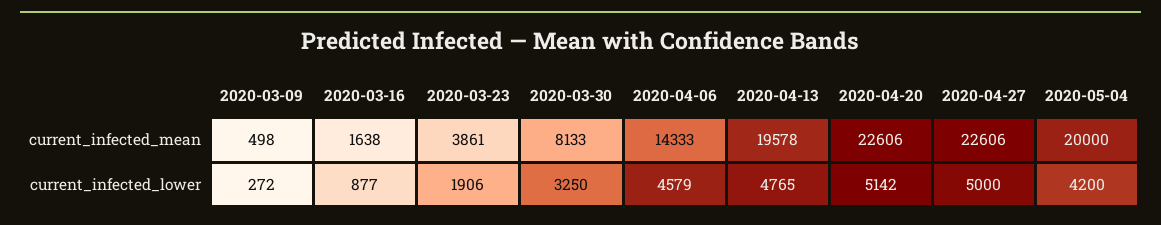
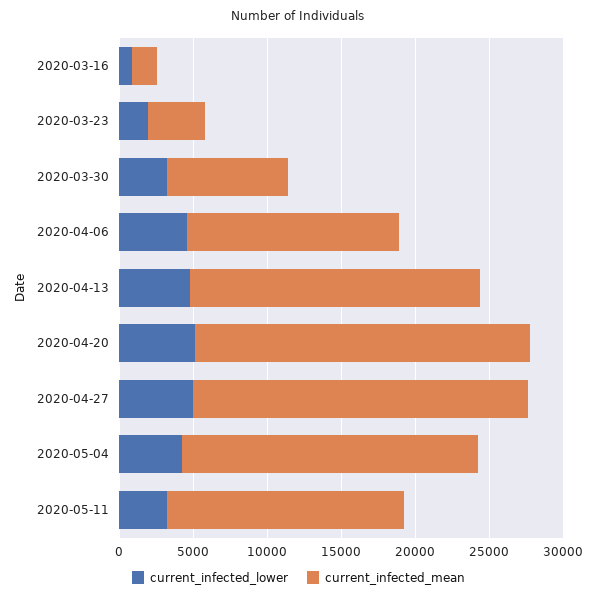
current_infected_mean, 2020-03-09: 498 -> none
current_infected_lower, 2020-03-09: 272 -> none
current_infected_lower, 2020-05-11: none -> 3000
current_infected_mean, 2020-05-11: none -> 16000

